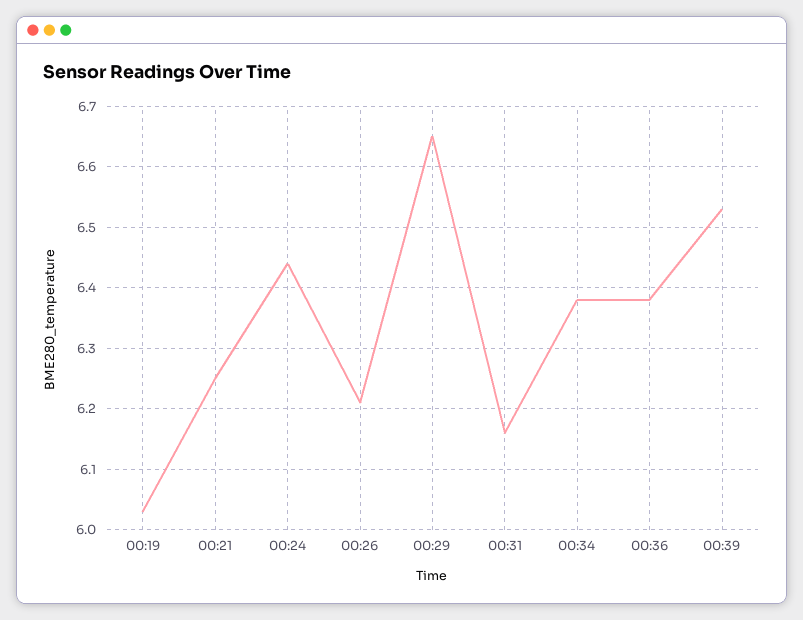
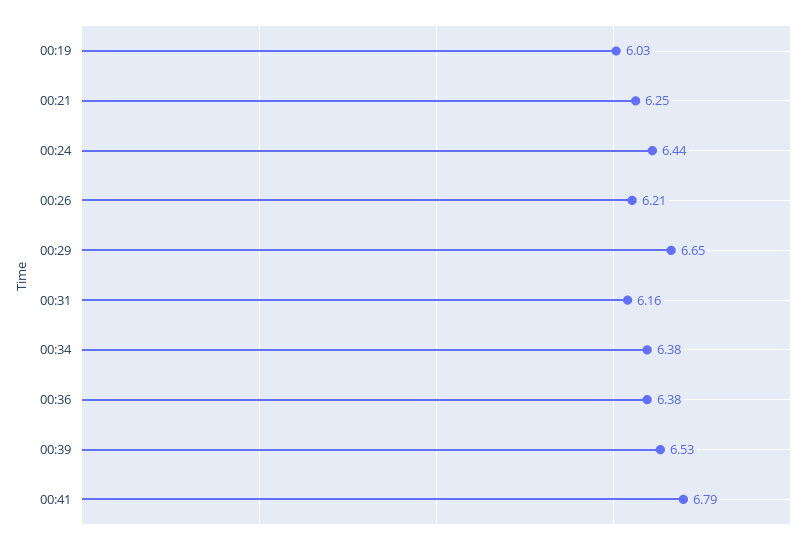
00:41: none -> 6.79

